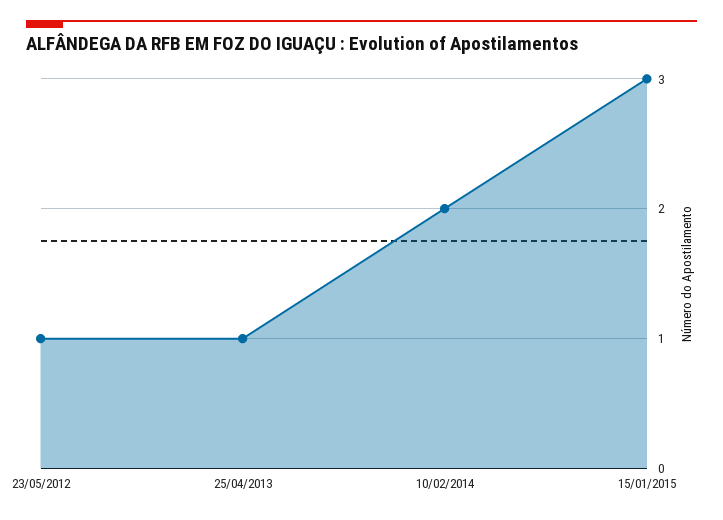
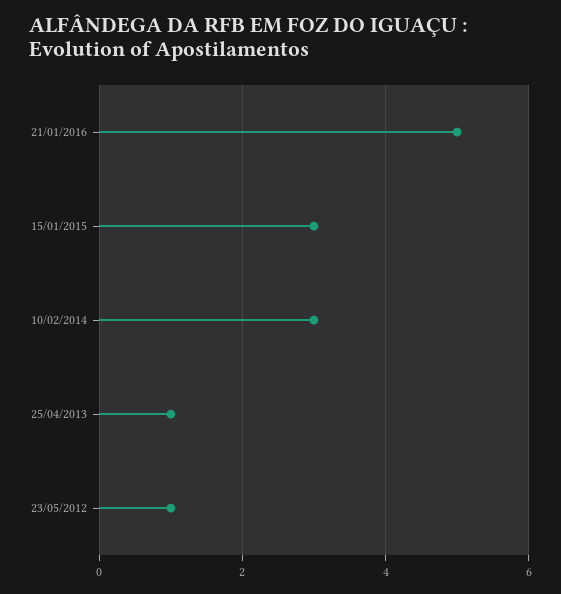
10/02/2014: 2 -> 3
21/01/2016: none -> 5

